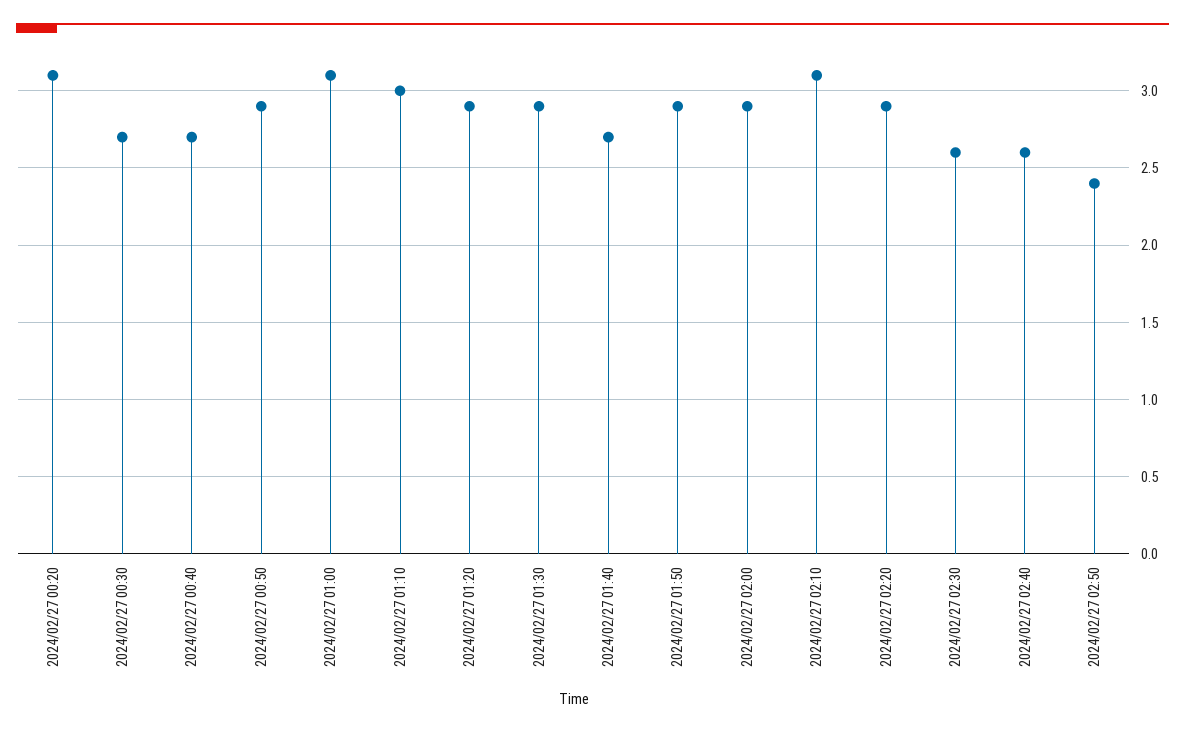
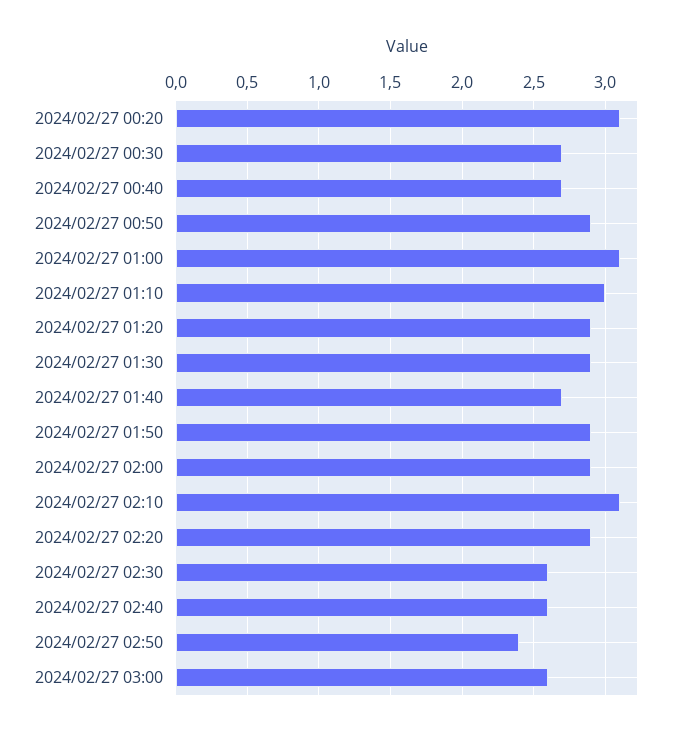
2024/02/27 03:00: none -> 2.6

